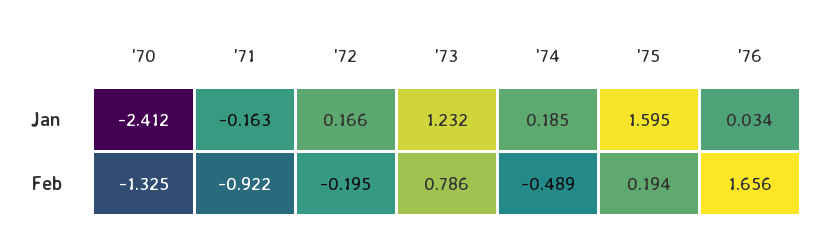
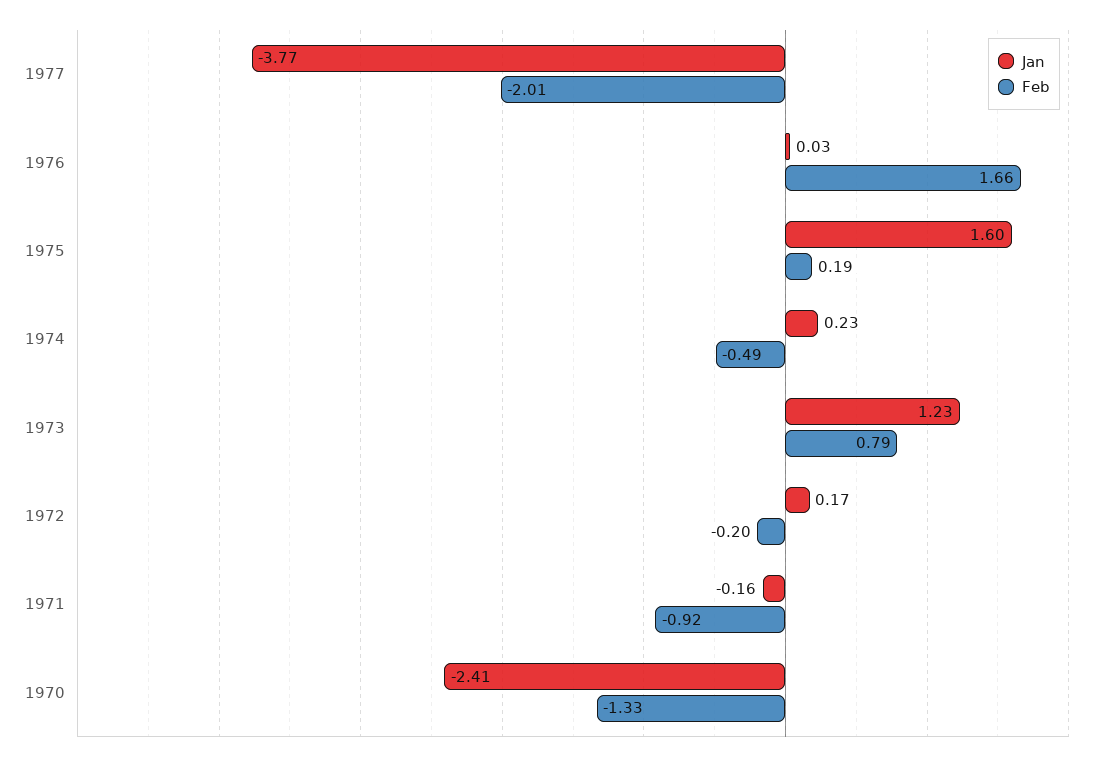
Jan, '74: 0.185 -> 0.23
Jan, 1977: none -> -3.77
Feb, 1977: none -> -2.01

